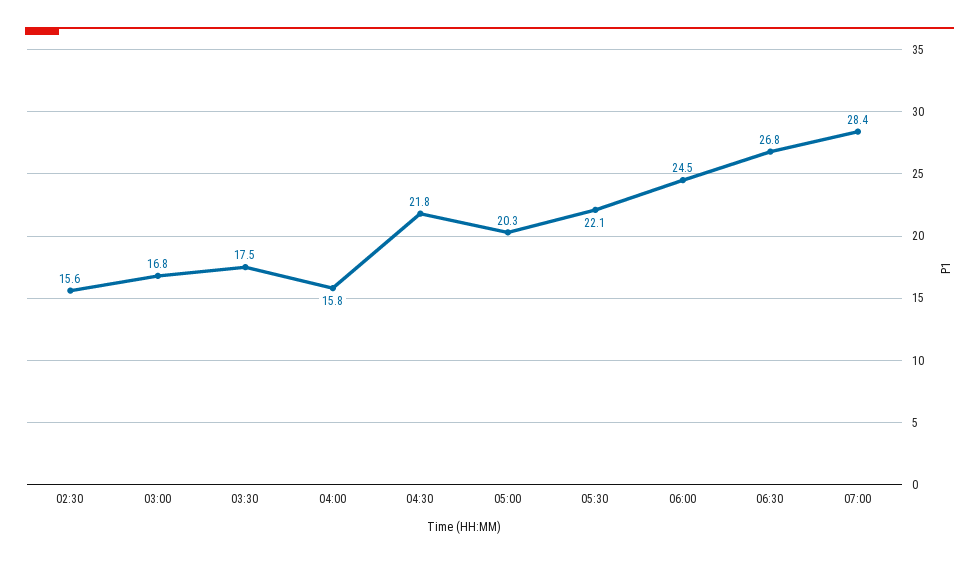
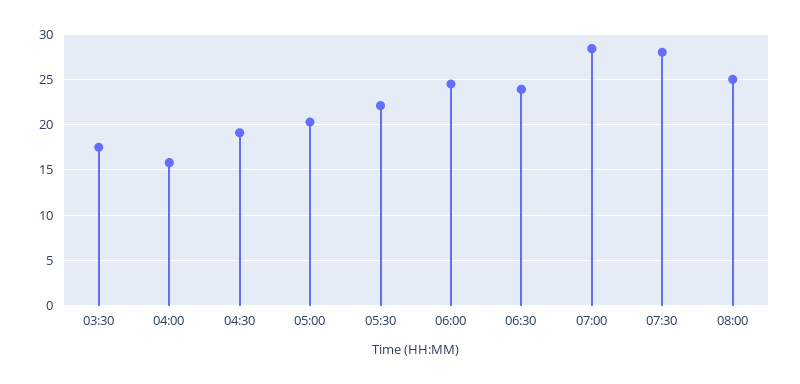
02:30: 15.6 -> none
03:00: 16.8 -> none
04:30: 21.8 -> 19
06:30: 26.8 -> 24
07:30: none -> 28
08:00: none -> 25

